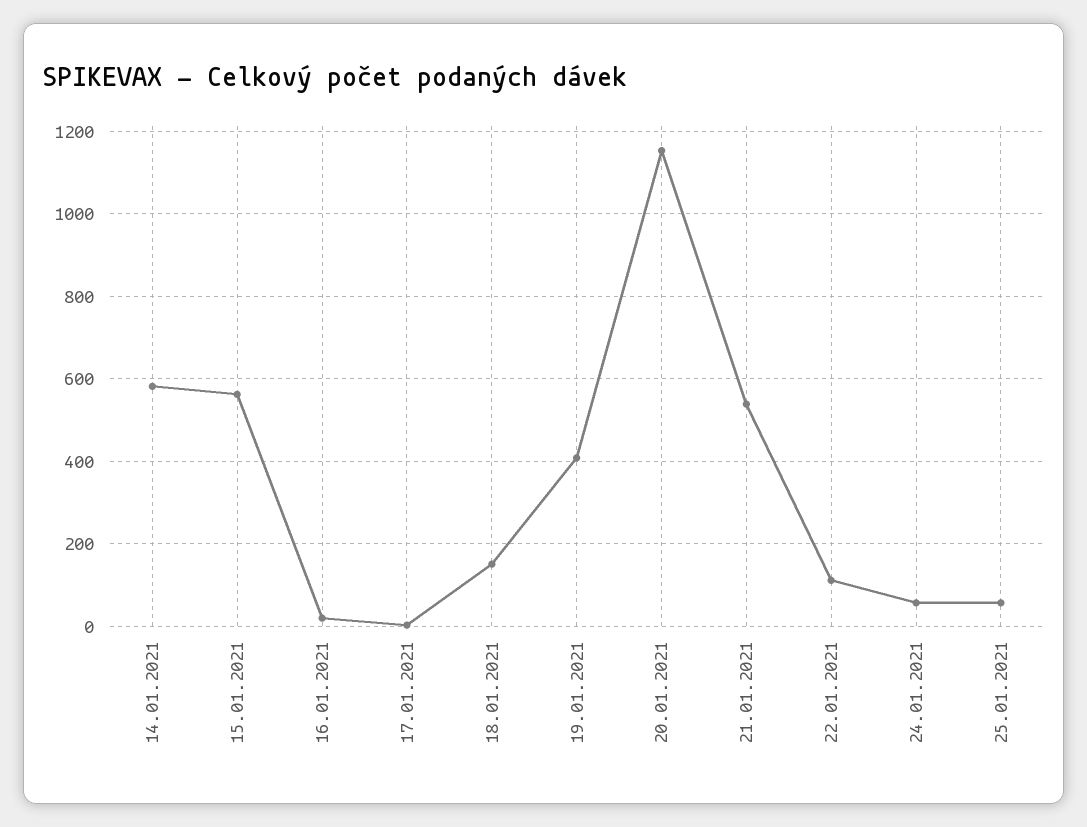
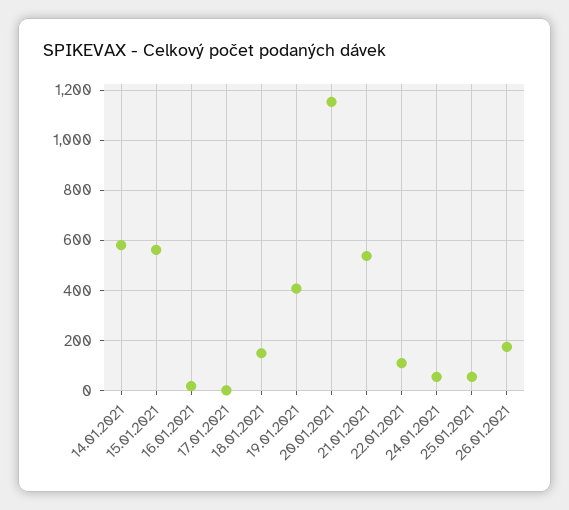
26.01.2021: none -> 175

